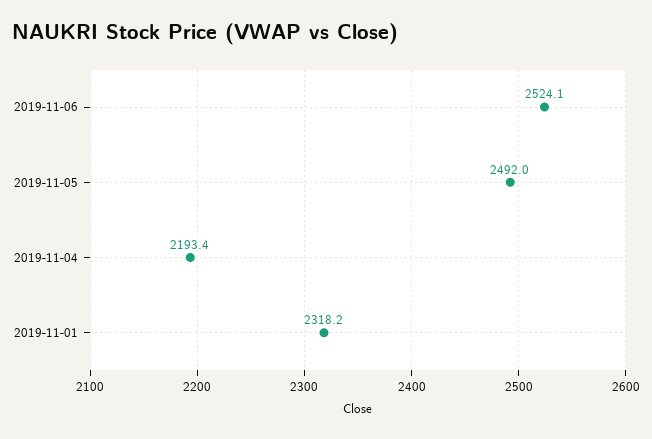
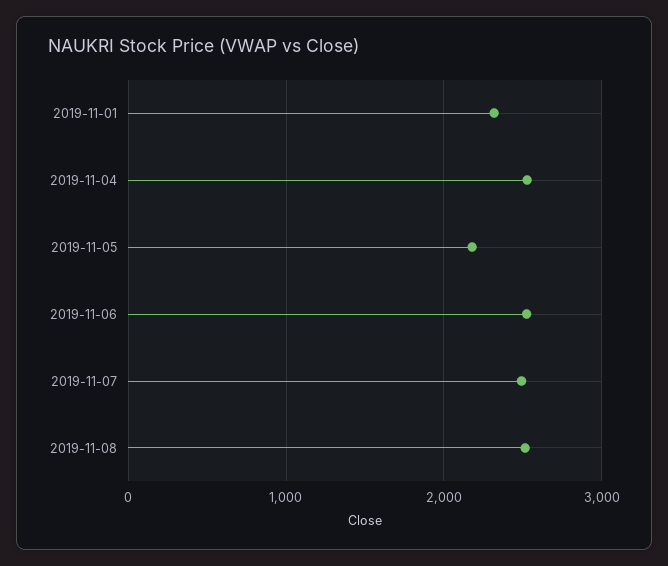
2019-11-05: 2492 -> 2200
2019-11-04: 2193.4 -> 2500
2019-11-07: none -> 2500
2019-11-08: none -> 2500

